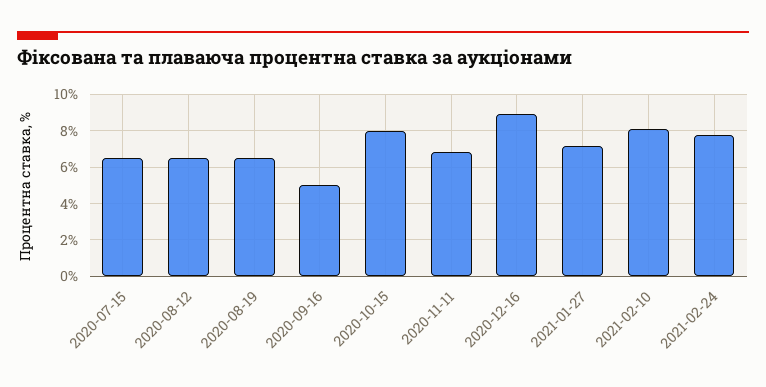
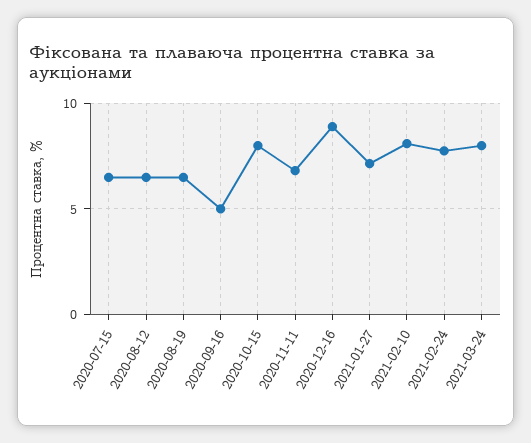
2021-03-24: none -> 8

